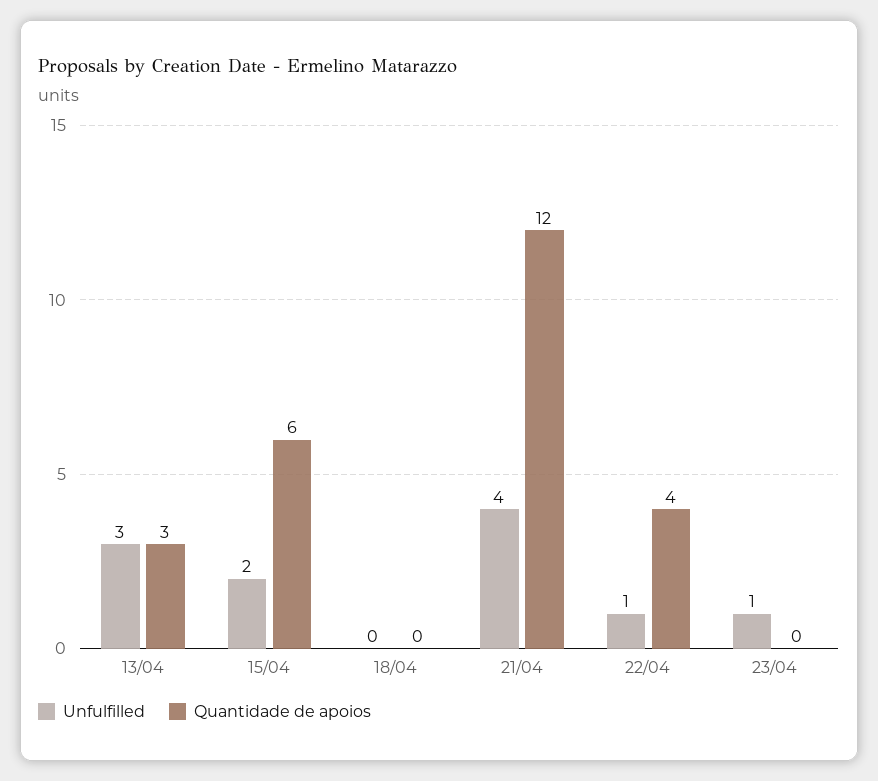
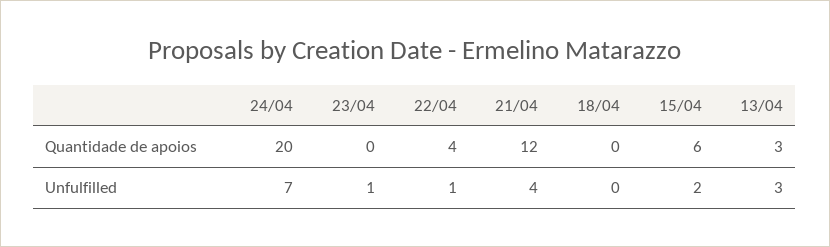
Quantidade de apoios, 24/04: none -> 20
Unfulfilled, 24/04: none -> 7

